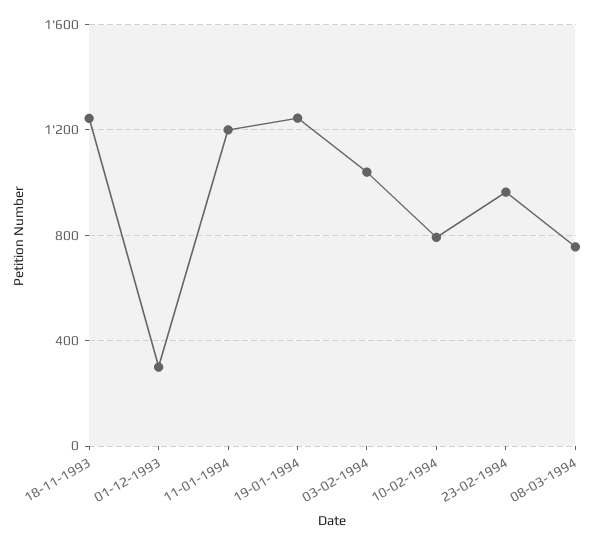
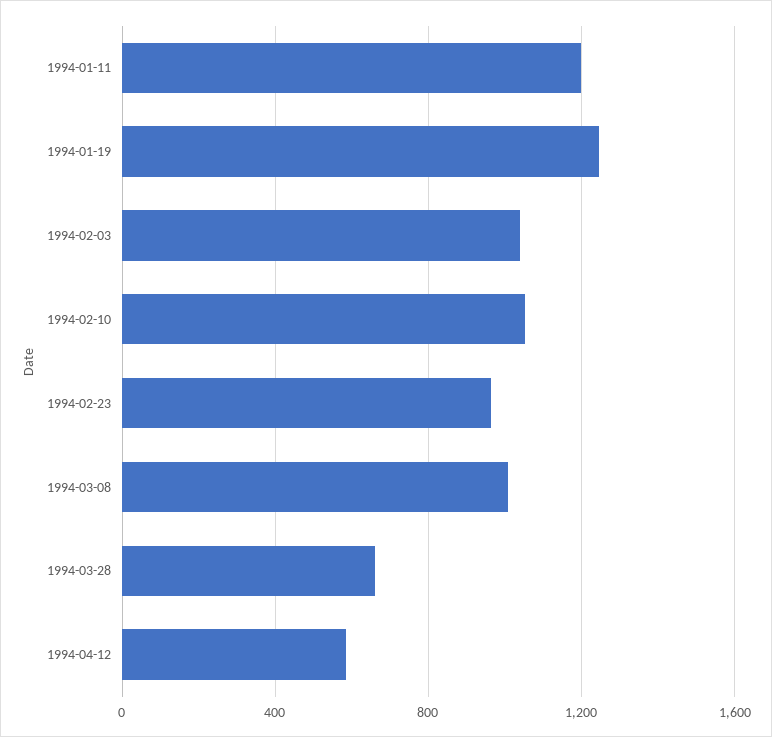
18-11-1993: 1250 -> none
01-12-1993: 300 -> none
10-02-1994: 800 -> 1050
08-03-1994: 750 -> 1000
1994-03-28: none -> 650
1994-04-12: none -> 600

